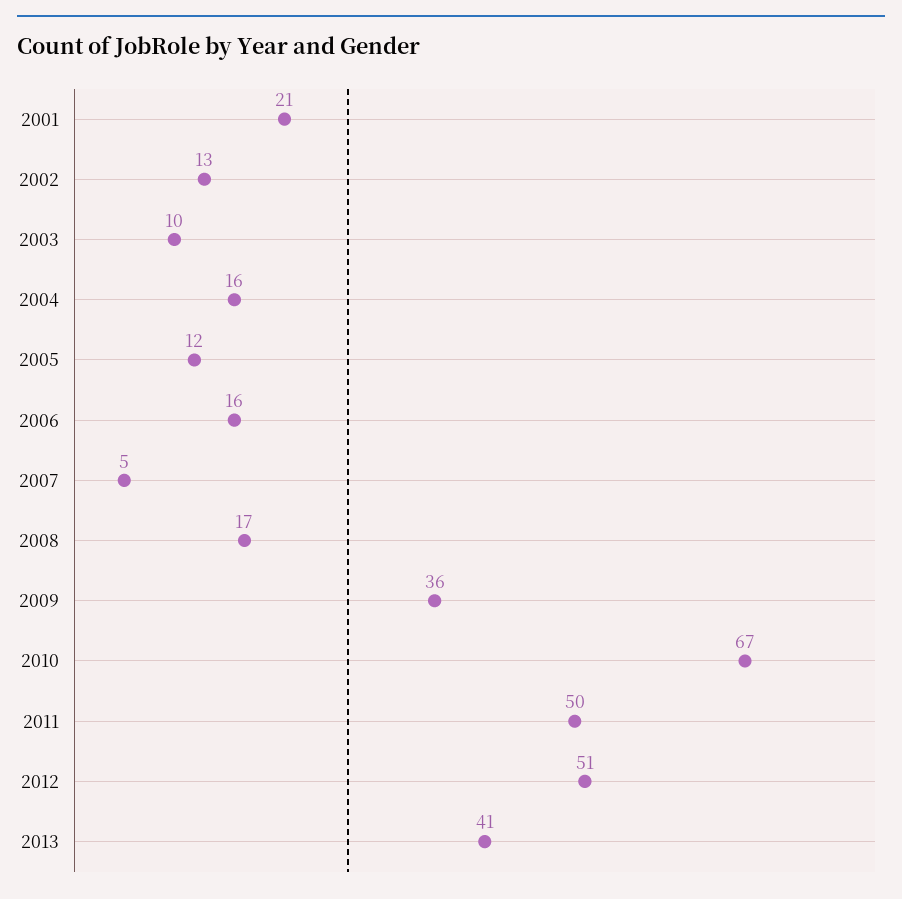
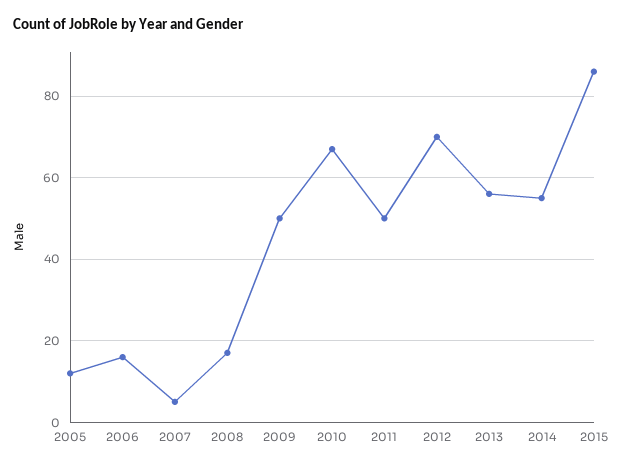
2001: 21 -> none
2002: 13 -> none
2003: 10 -> none
2004: 16 -> none
2009: 36 -> 50
2012: 51 -> 70
2013: 41 -> 55
2014: none -> 55
2015: none -> 85

